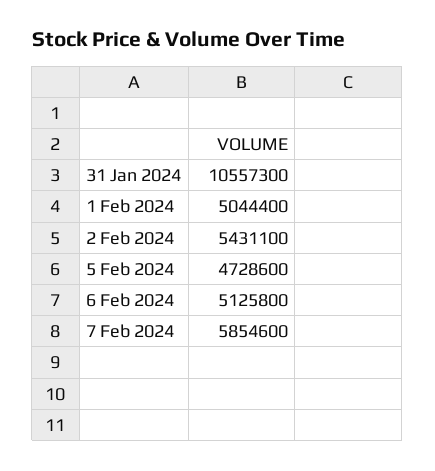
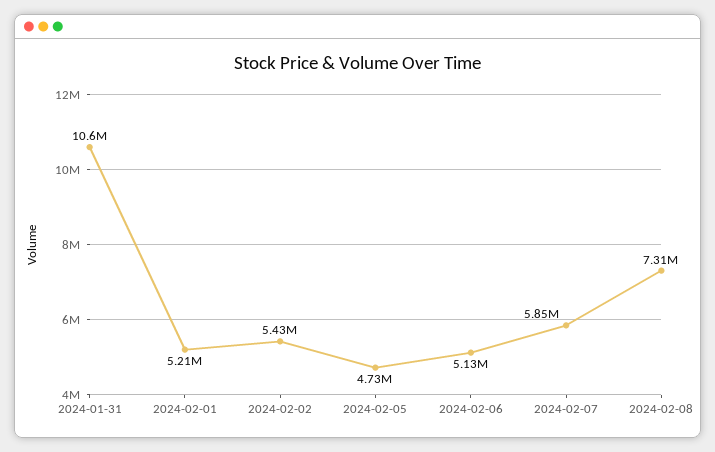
1 Feb 2024: 5044400 -> 5210000
2024-02-08: none -> 7310000

